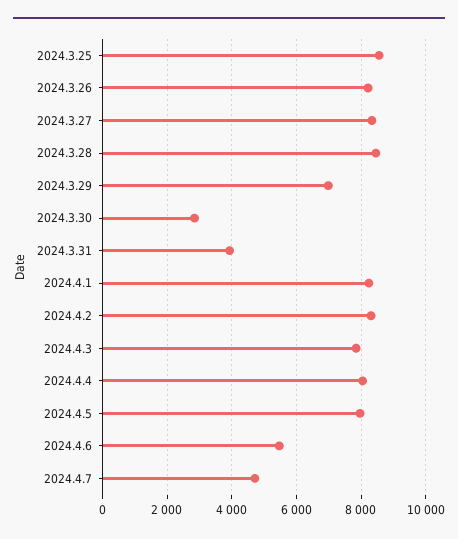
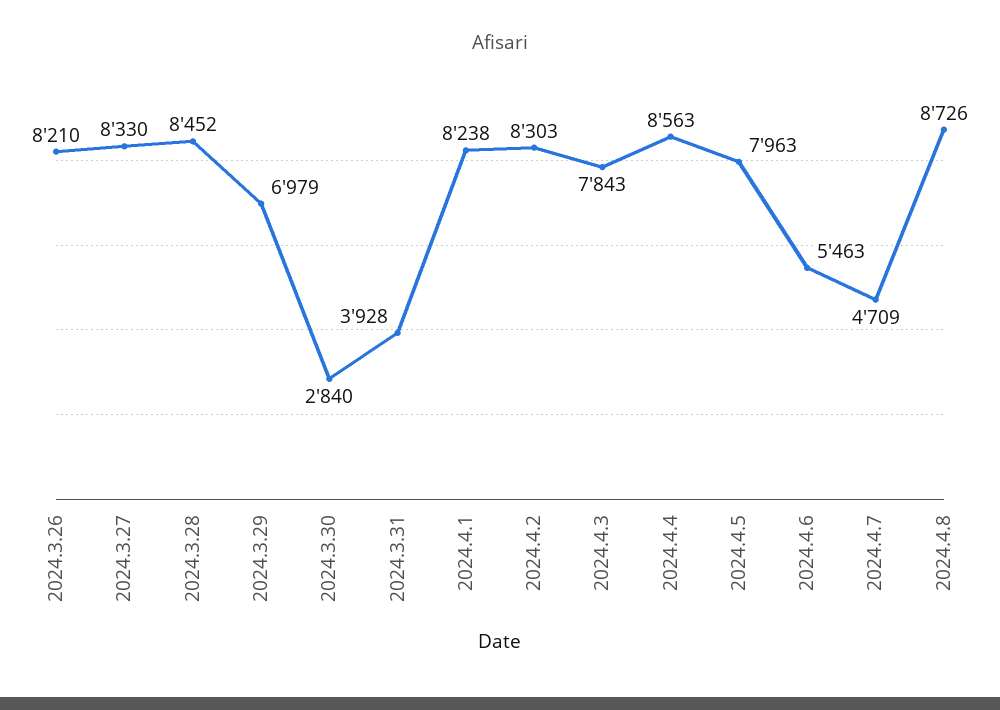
2024.3.25: 8600 -> none
2024.4.4: 8000 -> 8563
2024.4.8: none -> 8726

